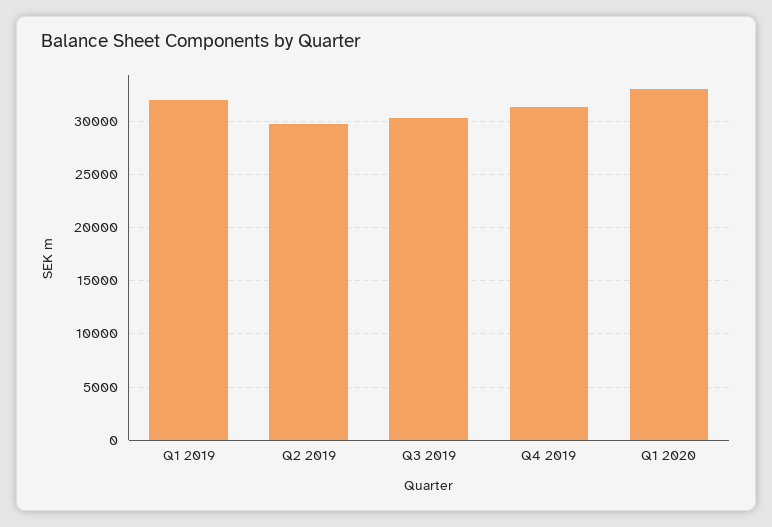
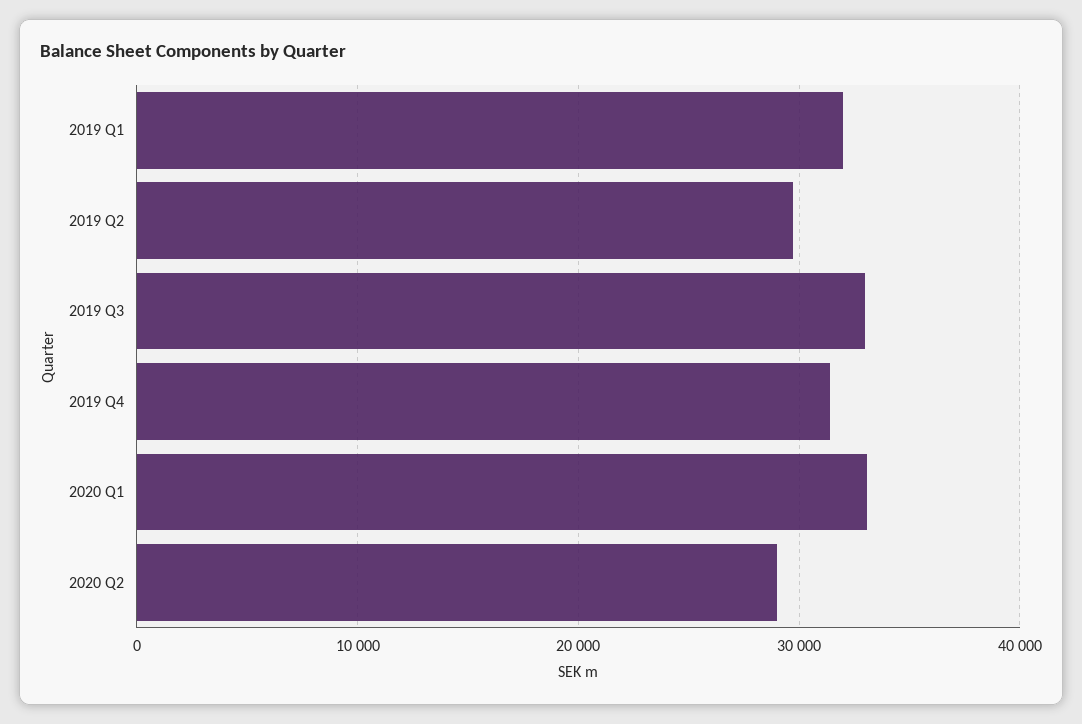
Q3 2019: 30000 -> 33000
2020 Q2: none -> 29000

